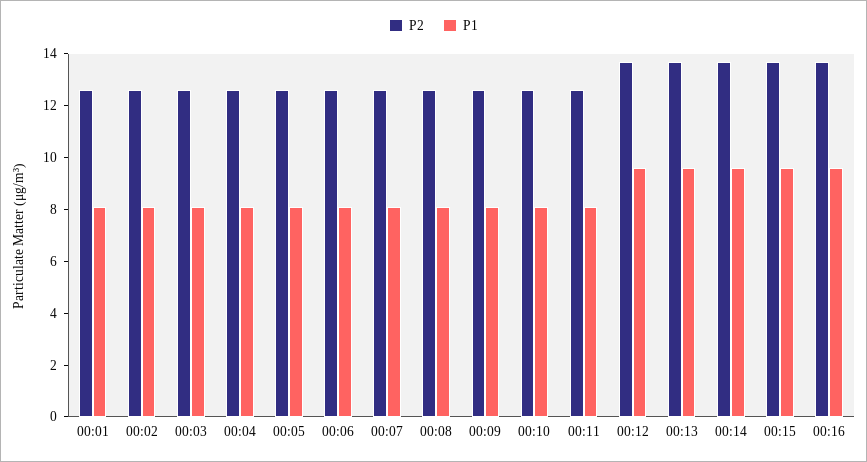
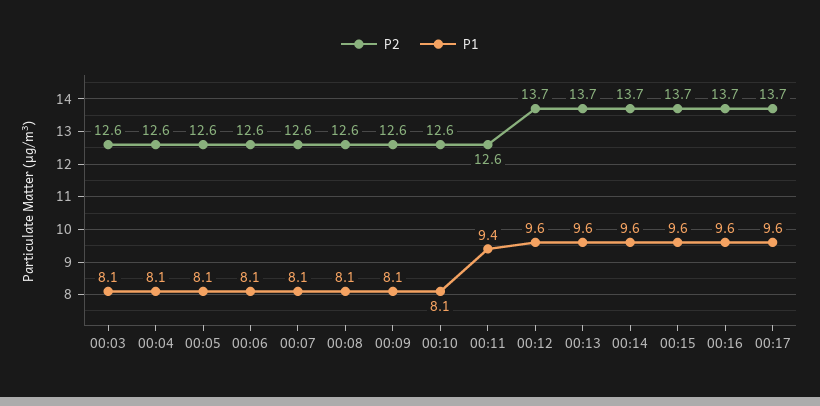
P2, 00:01: 12.5 -> none
P1, 00:01: 8 -> none
P2, 00:02: 12.5 -> none
P1, 00:02: 8 -> none
P1, 00:11: 8 -> 9.4
P2, 00:17: none -> 13.7
P1, 00:17: none -> 9.6

